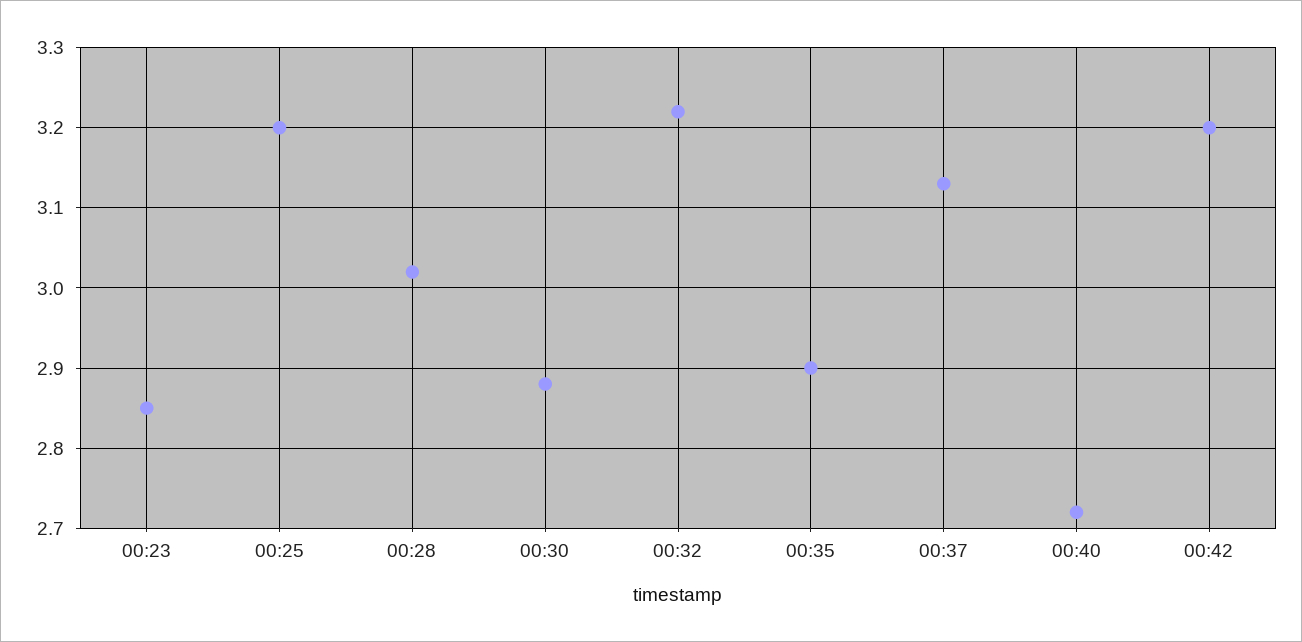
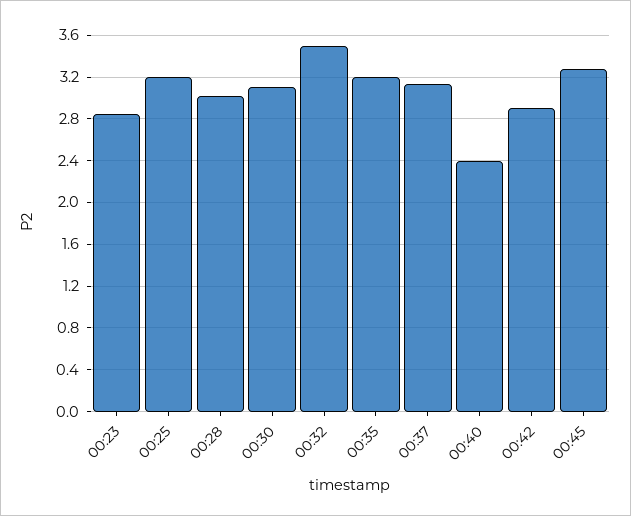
00:30: 2.88 -> 3.1
00:32: 3.22 -> 3.5
00:35: 2.9 -> 3.2
00:40: 2.72 -> 2.4
00:42: 3.2 -> 2.9
00:45: none -> 3.3

